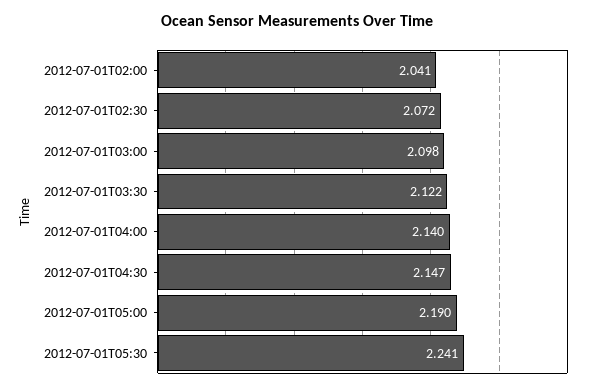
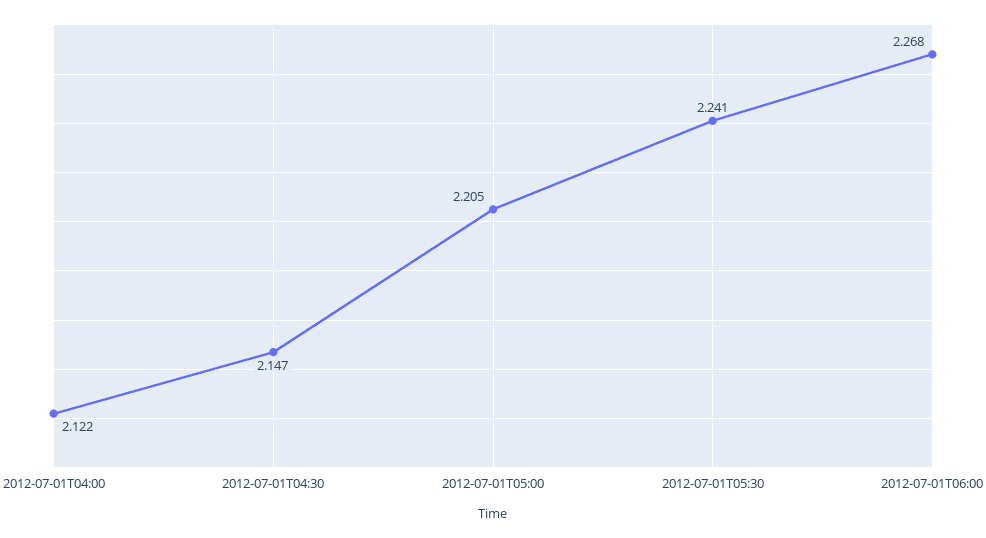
2012-07-01T02:00: 2.041 -> none
2012-07-01T02:30: 2.072 -> none
2012-07-01T03:00: 2.098 -> none
2012-07-01T03:30: 2.122 -> none
2012-07-01T04:00: 2.14 -> 2.122
2012-07-01T05:00: 2.19 -> 2.205
2012-07-01T06:00: none -> 2.268

